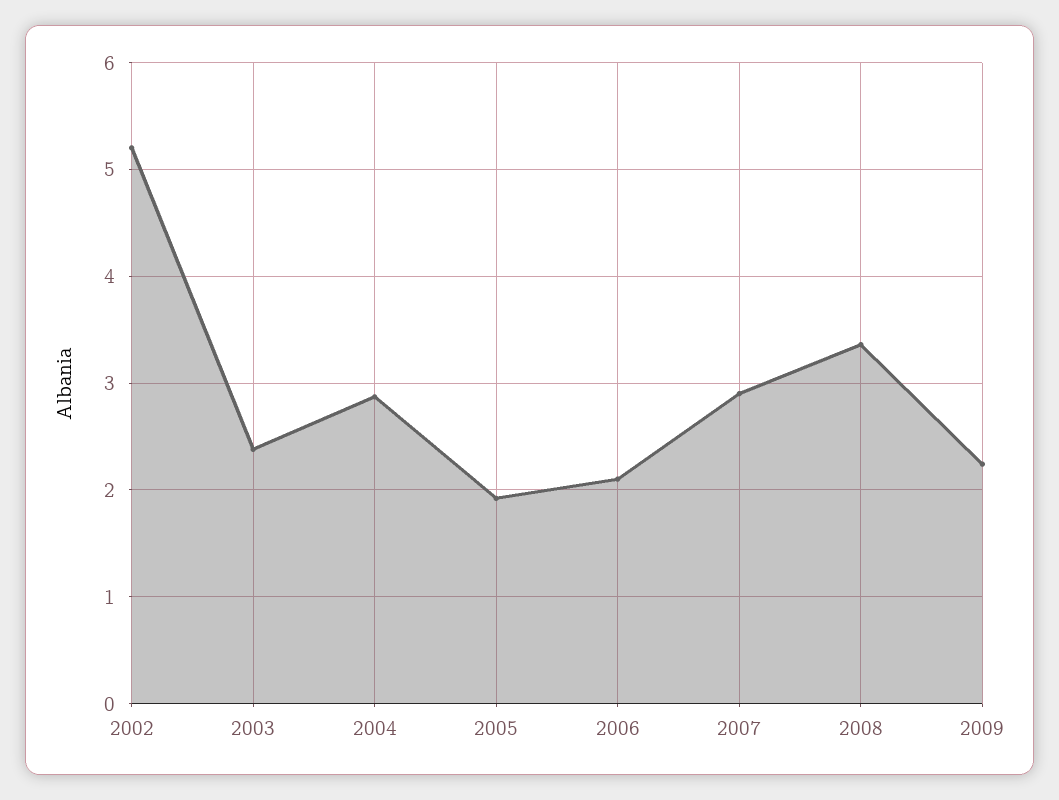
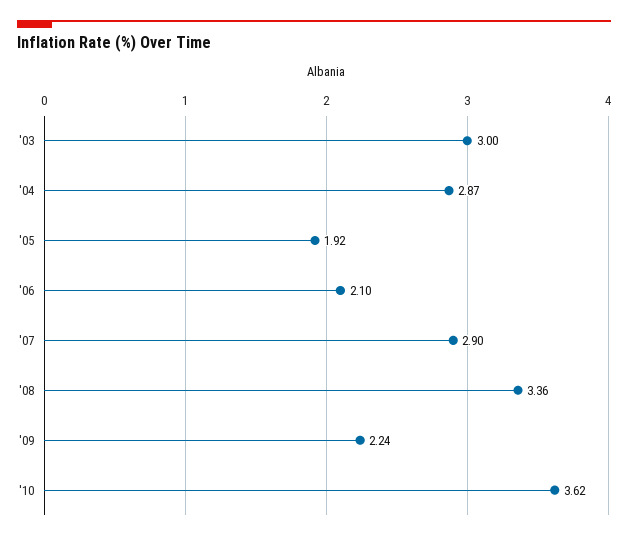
2002: 5.2 -> none
2003: 2.4 -> 3
'10: none -> 3.62

